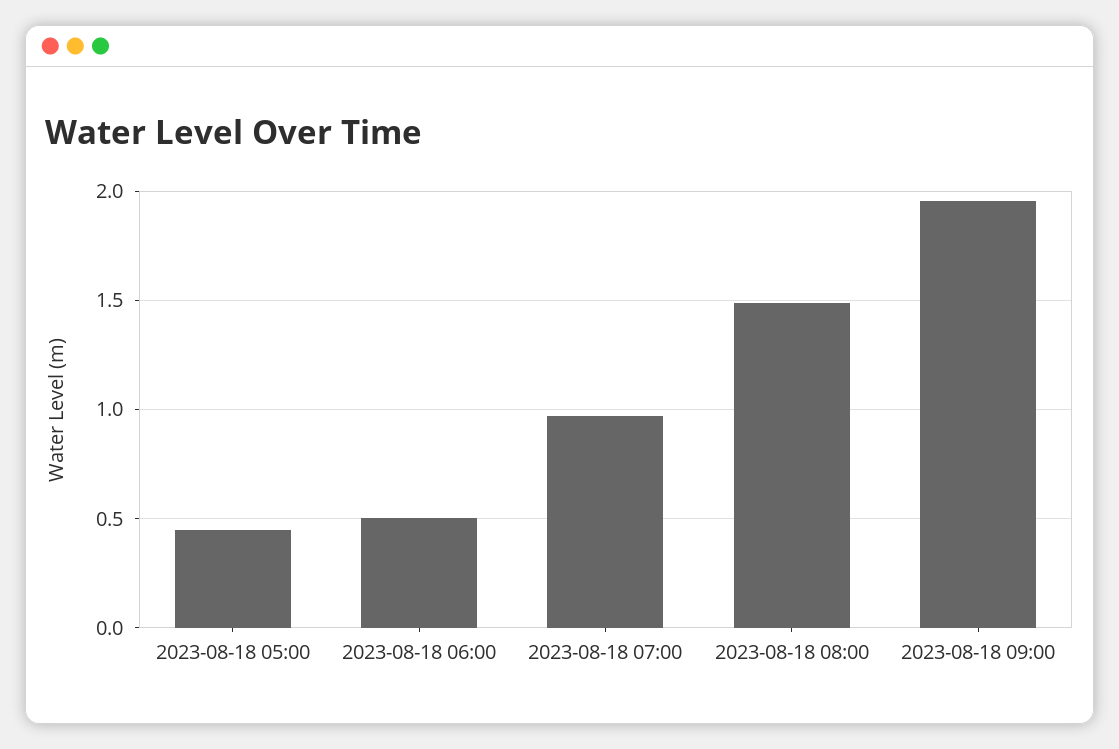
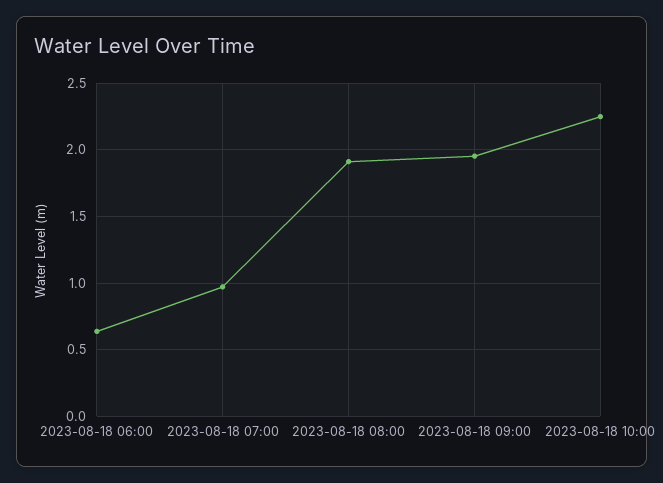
2023-08-18 05:00: 0.45 -> none
2023-08-18 06:00: 0.5 -> 0.65
2023-08-18 08:00: 1.5 -> 1.9
2023-08-18 10:00: none -> 2.25

